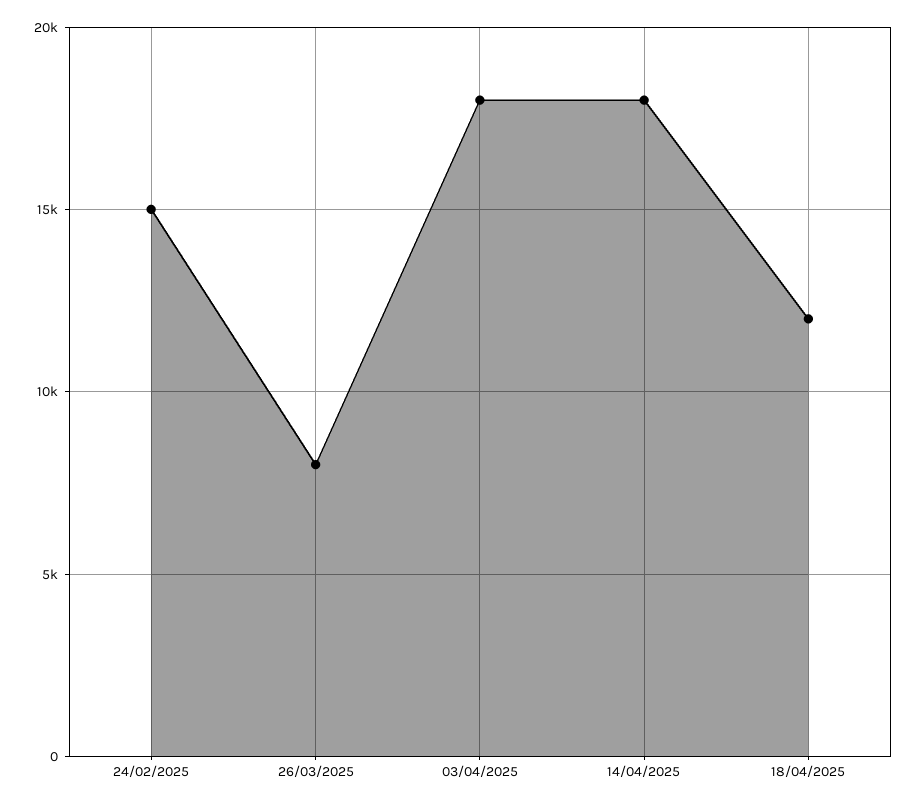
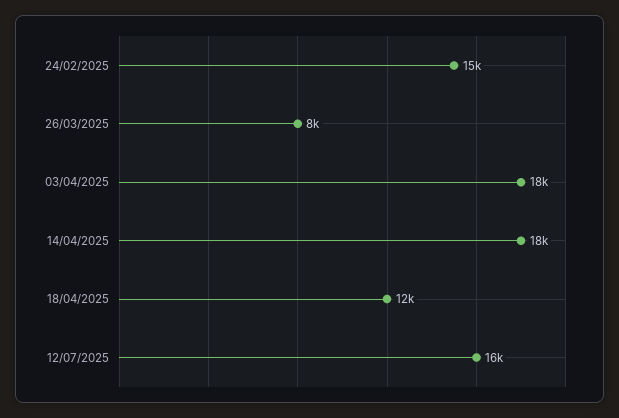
12/07/2025: none -> 16000

